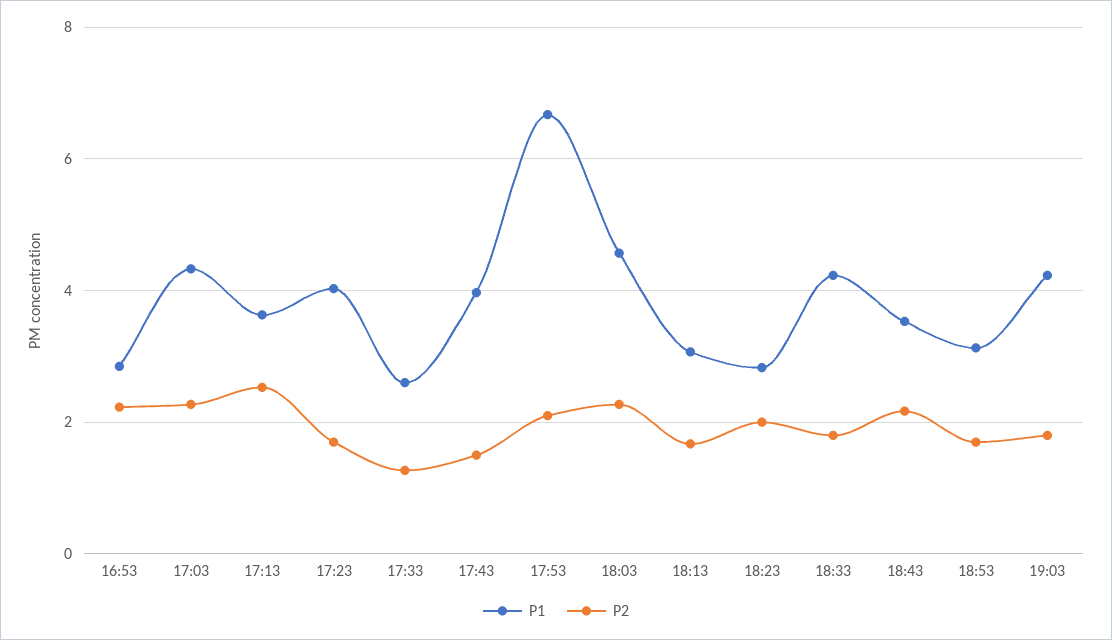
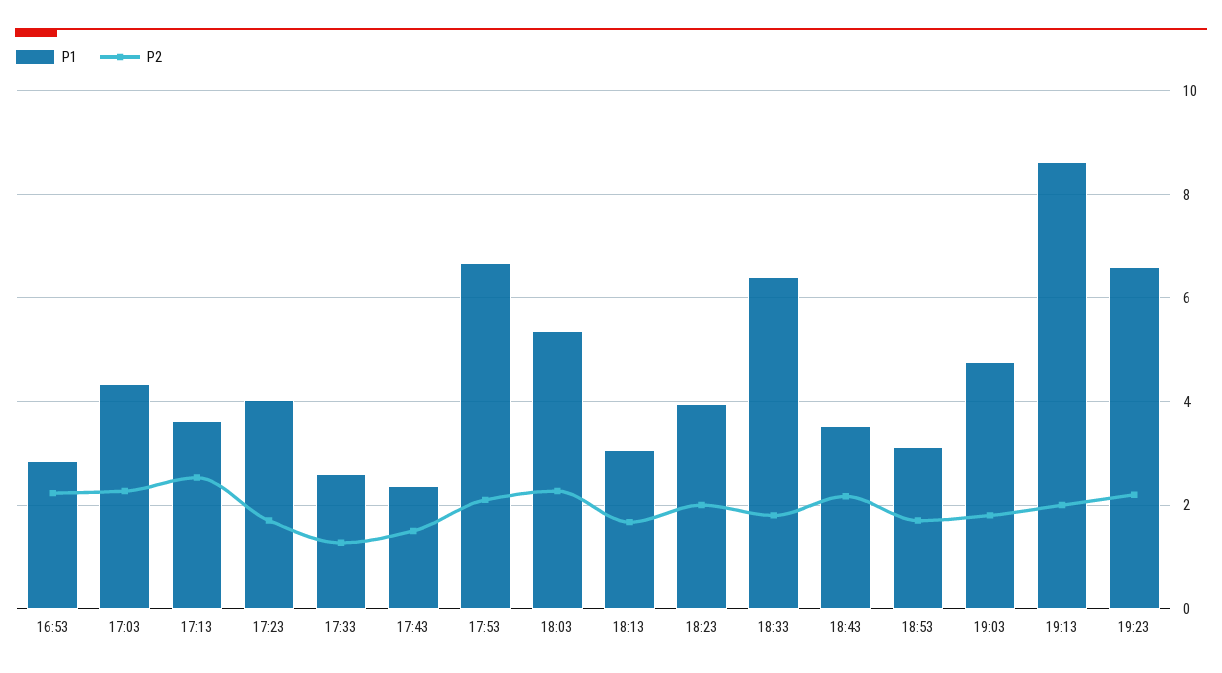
P1, 17:43: 4 -> 2.4
P1, 18:03: 4.6 -> 5.4
P1, 18:23: 2.8 -> 4
P1, 18:33: 4.2 -> 6.4
P1, 19:03: 4.2 -> 4.8
P1, 19:13: none -> 8.6
P2, 19:13: none -> 2
P1, 19:23: none -> 6.6
P2, 19:23: none -> 2.2

